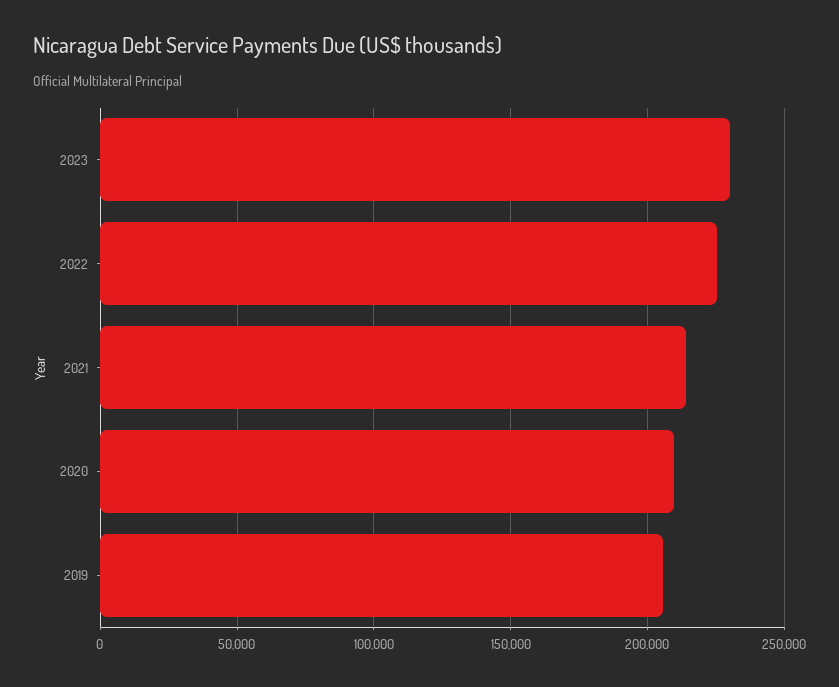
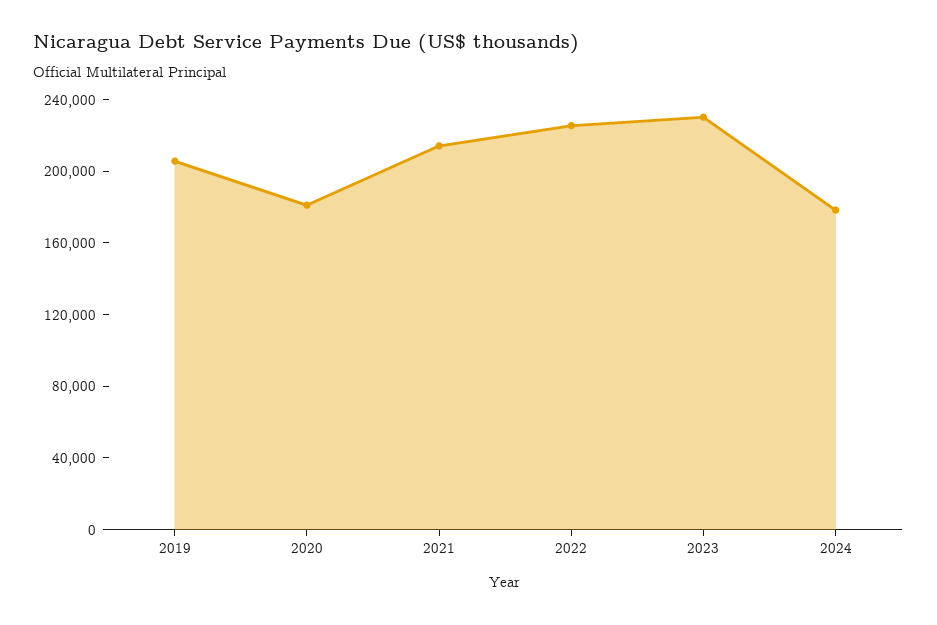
2020: 210000 -> 180000
2024: none -> 180000

